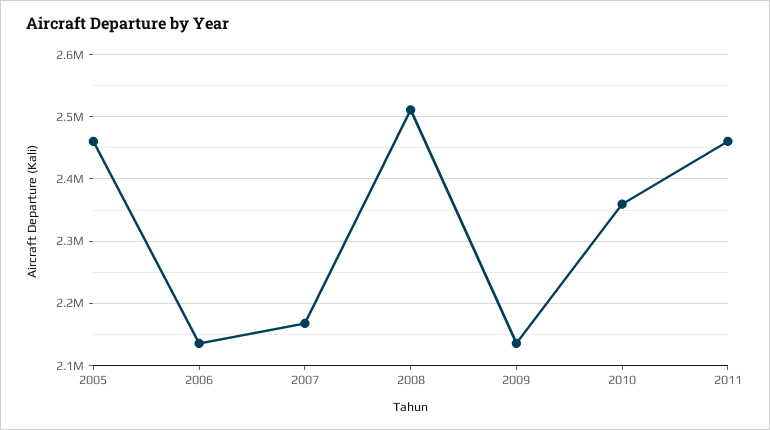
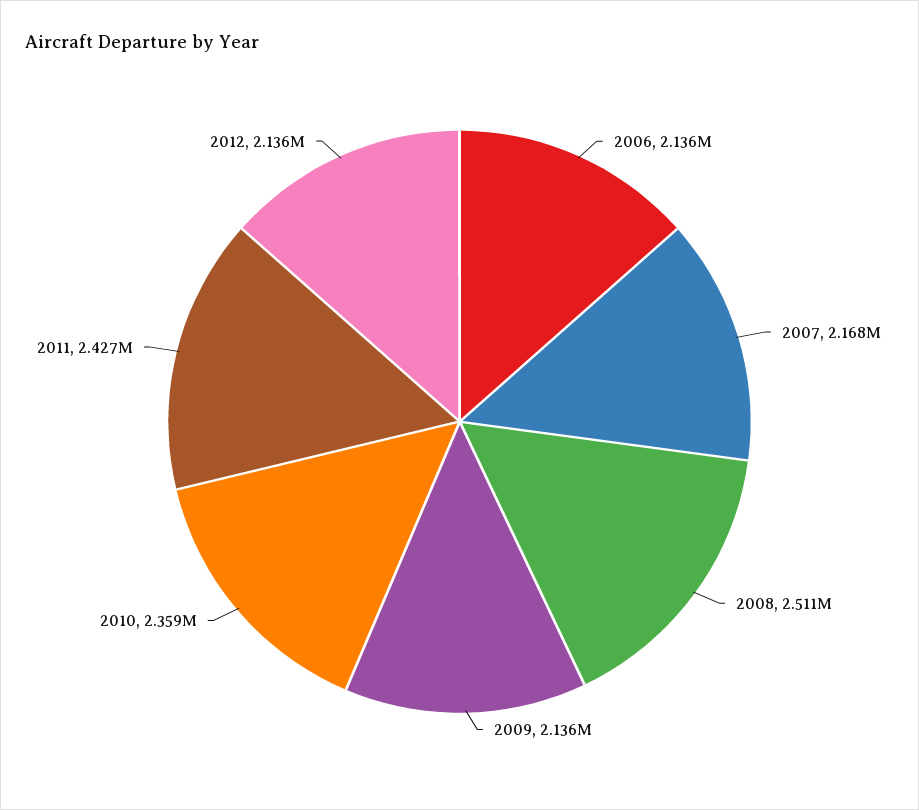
2005: 2460000 -> none
2011: 2460000 -> 2427000
2012: none -> 2136000

